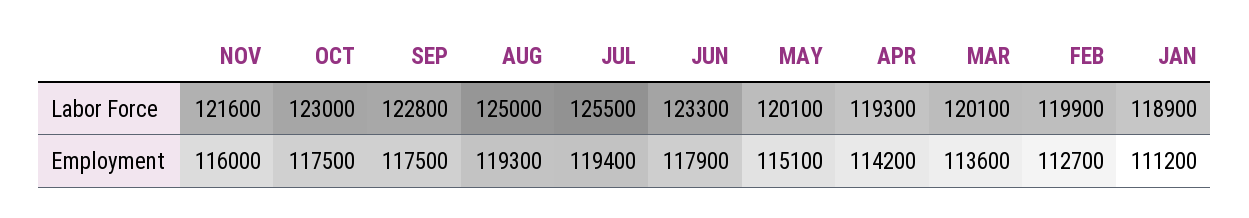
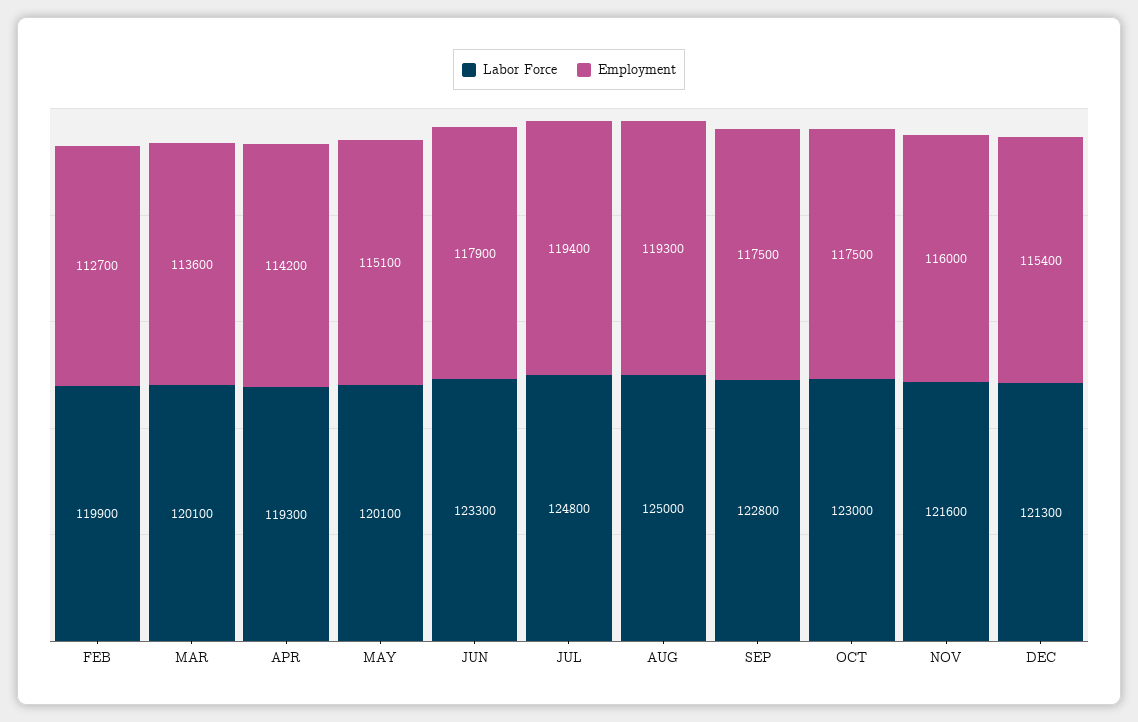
Labor Force, JUL: 125500 -> 124800
Labor Force, JAN: 118900 -> none
Employment, JAN: 111200 -> none
Labor Force, DEC: none -> 121300
Employment, DEC: none -> 115400

